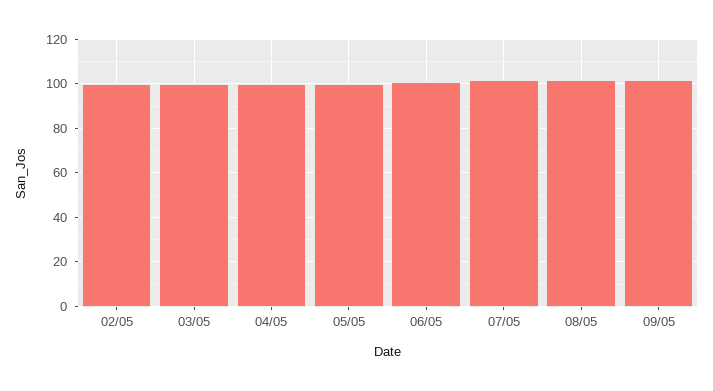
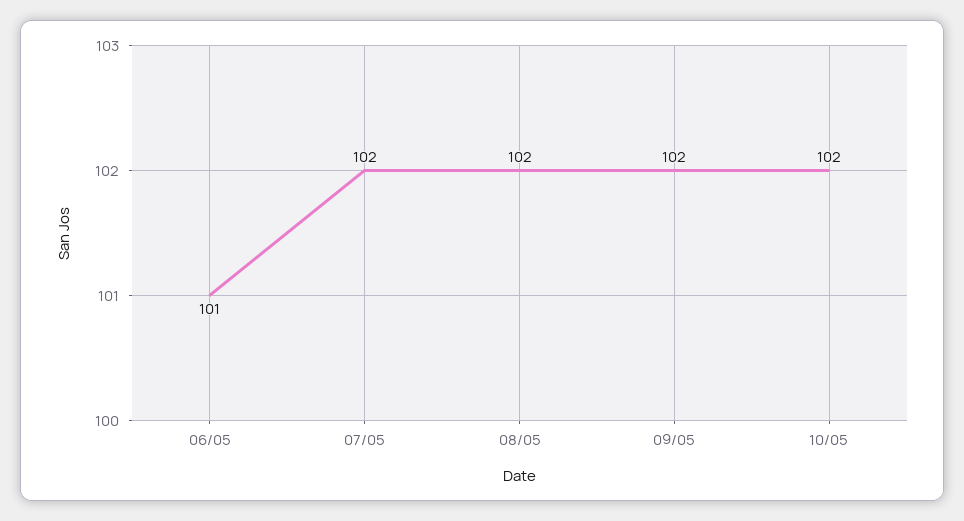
02/05: 100 -> none
03/05: 100 -> none
04/05: 100 -> none
05/05: 100 -> none
10/05: none -> 102

